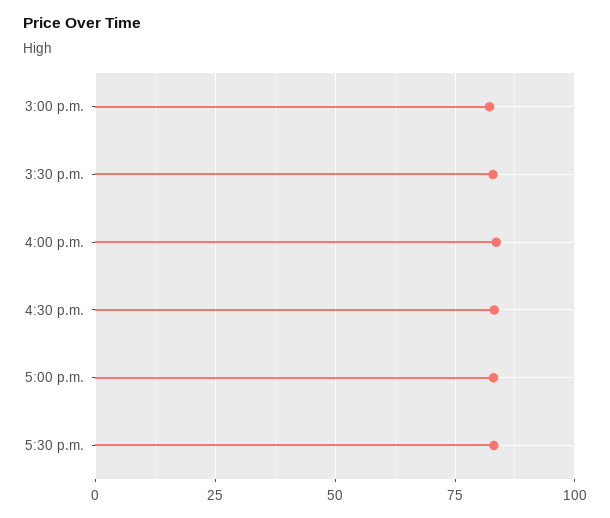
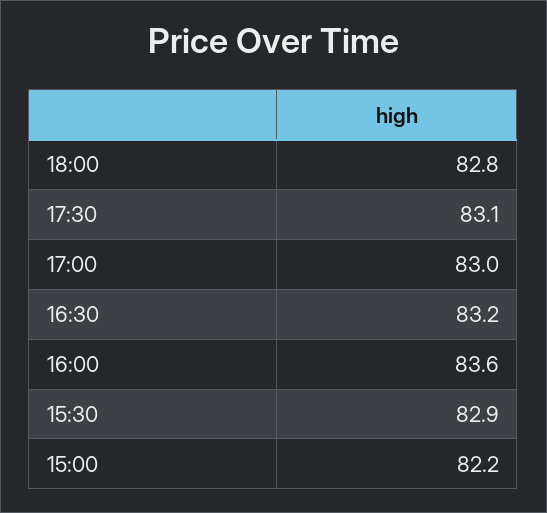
18:00: none -> 82.8

